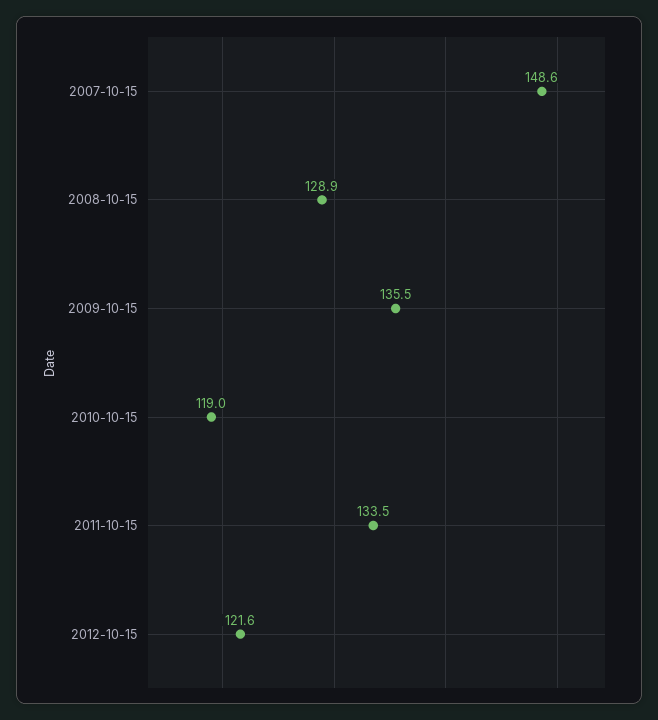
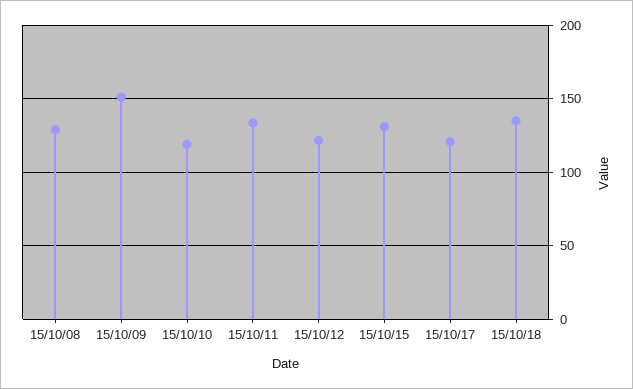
2007-10-15: 148.6 -> none
2009-10-15: 135.5 -> 150
15/10/15: none -> 130
15/10/17: none -> 120
15/10/18: none -> 135

